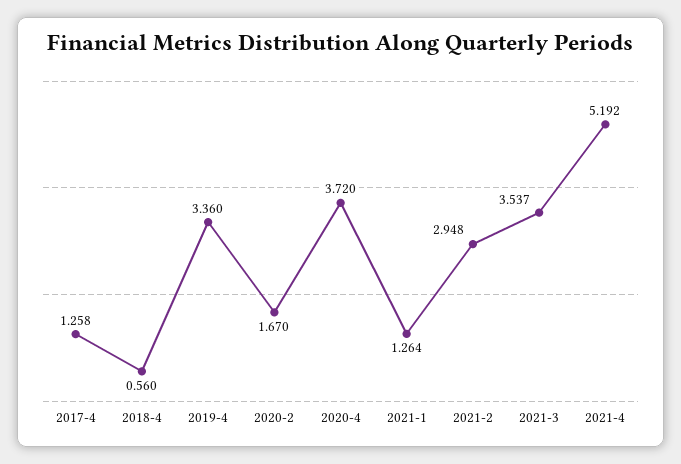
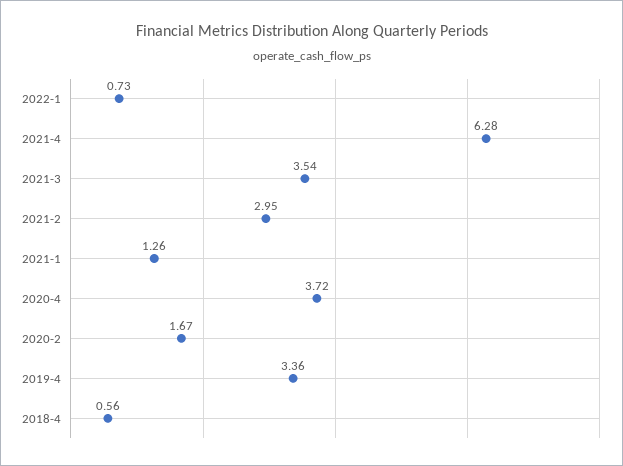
2017-4: 1.258 -> none
2021-4: 5.192 -> 6.28
2022-1: none -> 0.73

